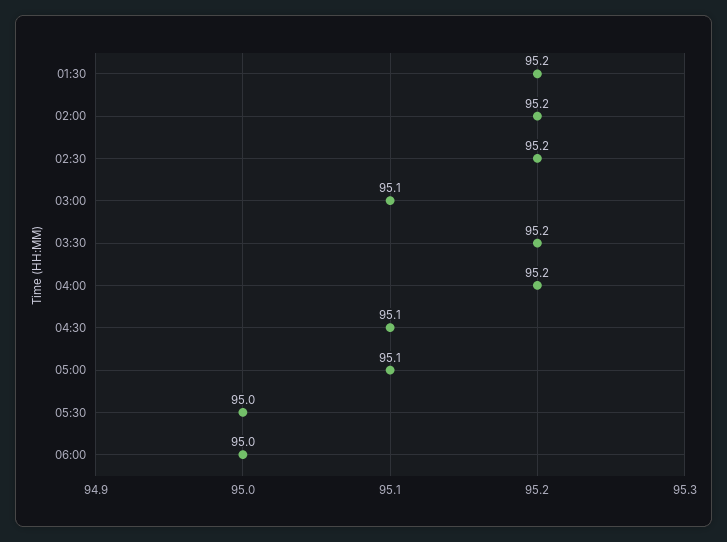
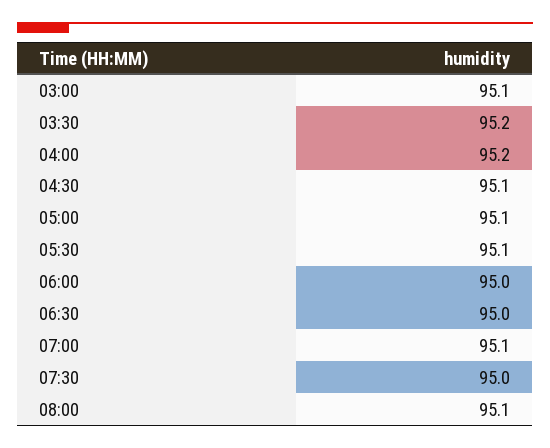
01:30: 95.2 -> none
02:00: 95.2 -> none
02:30: 95.2 -> none
05:30: 95 -> 95.1
06:30: none -> 95
07:00: none -> 95.1
07:30: none -> 95
08:00: none -> 95.1

